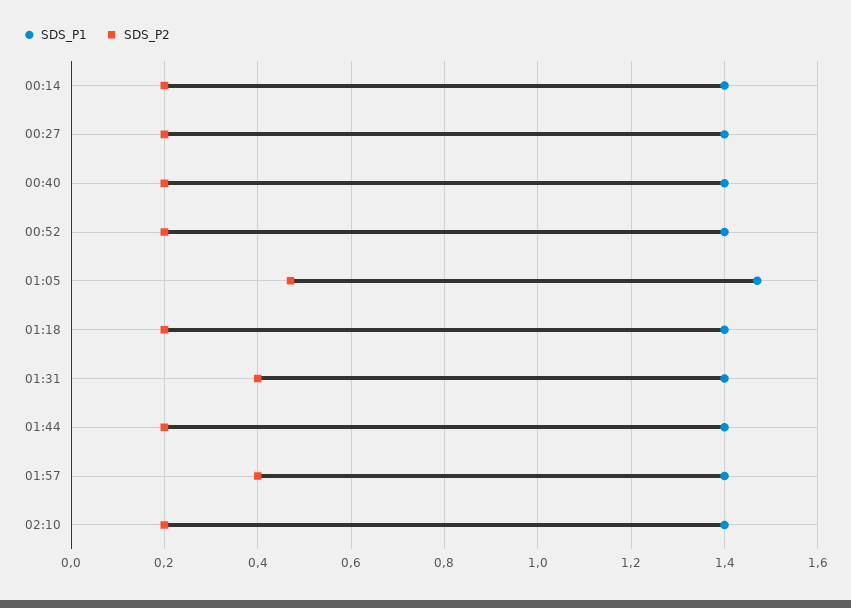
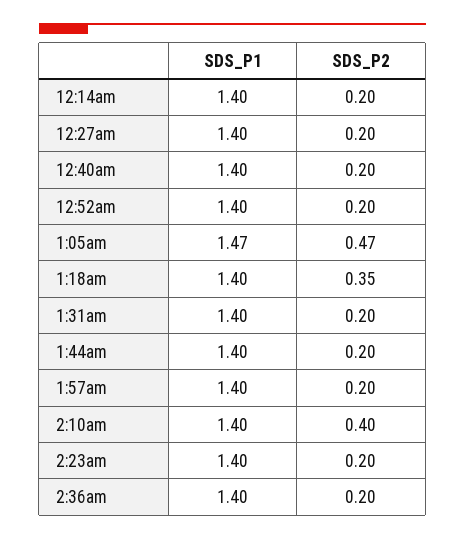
SDS_P2, 01:18: 0.2 -> 0.35
SDS_P2, 01:31: 0.4 -> 0.2
SDS_P2, 01:57: 0.4 -> 0.2
SDS_P2, 02:10: 0.2 -> 0.4
SDS_P1, 2:23am: none -> 1.4
SDS_P2, 2:23am: none -> 0.2
SDS_P1, 2:36am: none -> 1.4
SDS_P2, 2:36am: none -> 0.2

